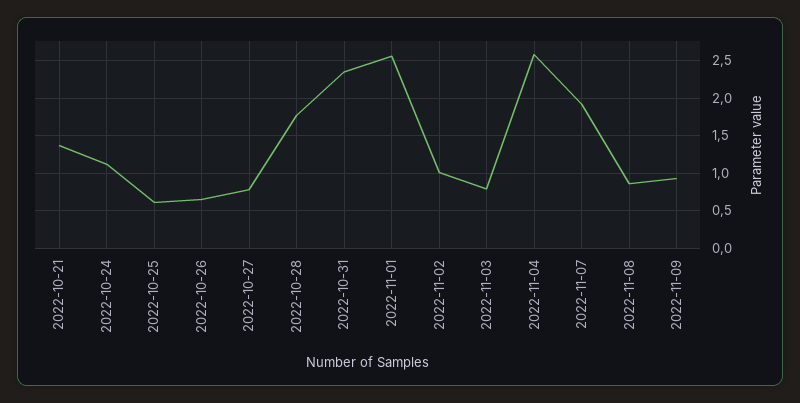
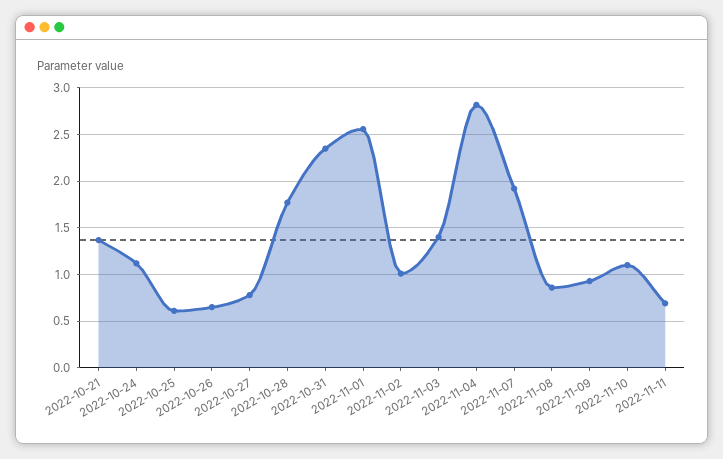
2022-11-03: 0.8 -> 1.4
2022-11-04: 2.6 -> 2.8
2022-11-10: none -> 1.1
2022-11-11: none -> 0.7

